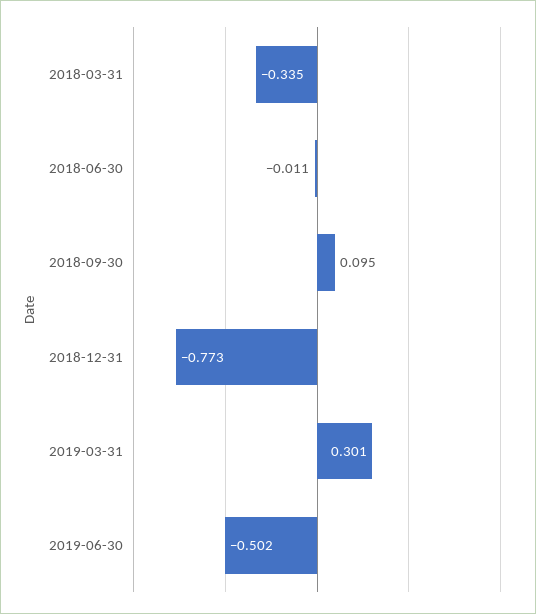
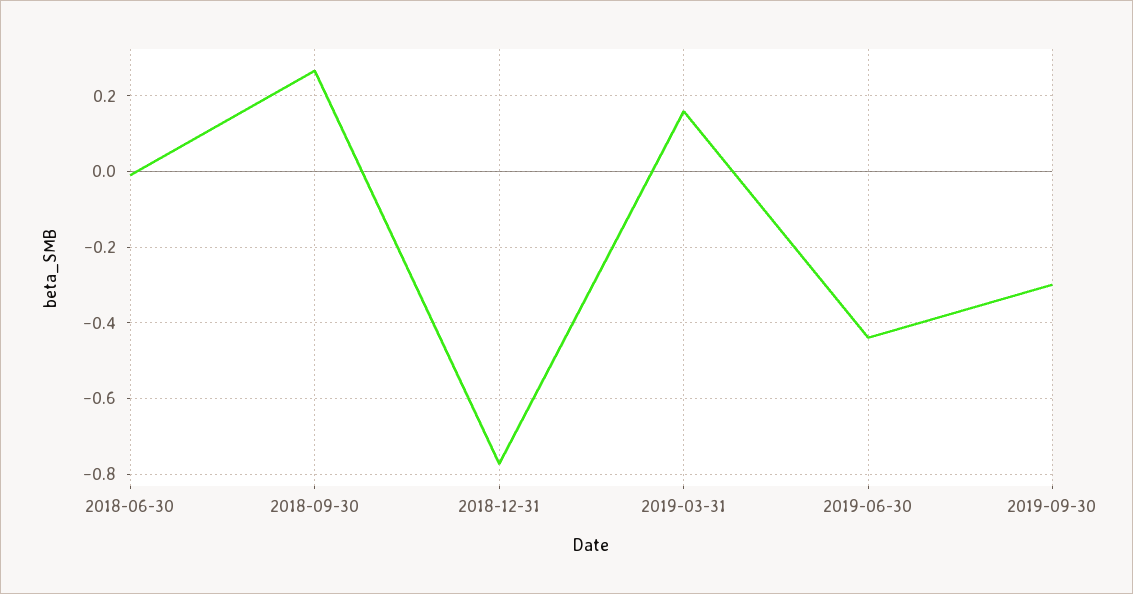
2018-03-31: -0.335 -> none
2018-09-30: 0.095 -> 0.26
2019-03-31: 0.301 -> 0.16
2019-06-30: -0.502 -> -0.44
2019-09-30: none -> -0.3

